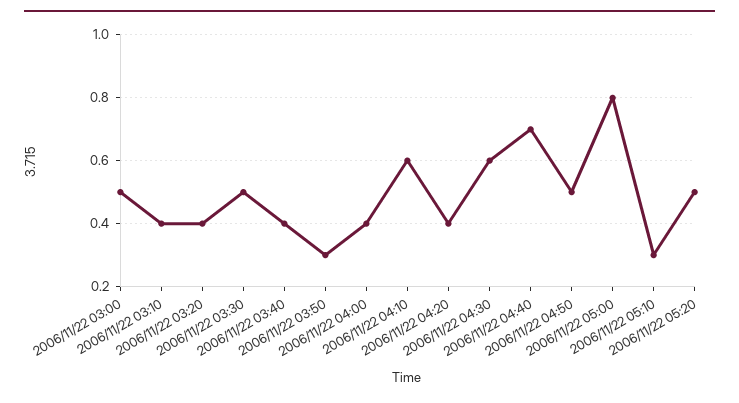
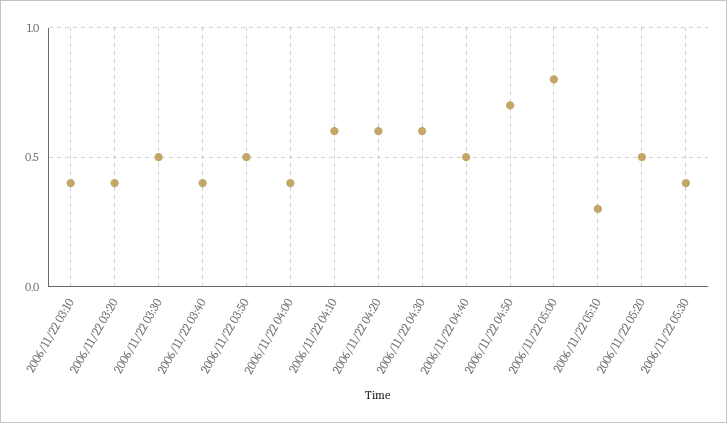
2006/11/22 03:00: 0.5 -> none
2006/11/22 03:50: 0.3 -> 0.5
2006/11/22 04:20: 0.4 -> 0.6
2006/11/22 04:40: 0.7 -> 0.5
2006/11/22 04:50: 0.5 -> 0.7
2006/11/22 05:30: none -> 0.4

